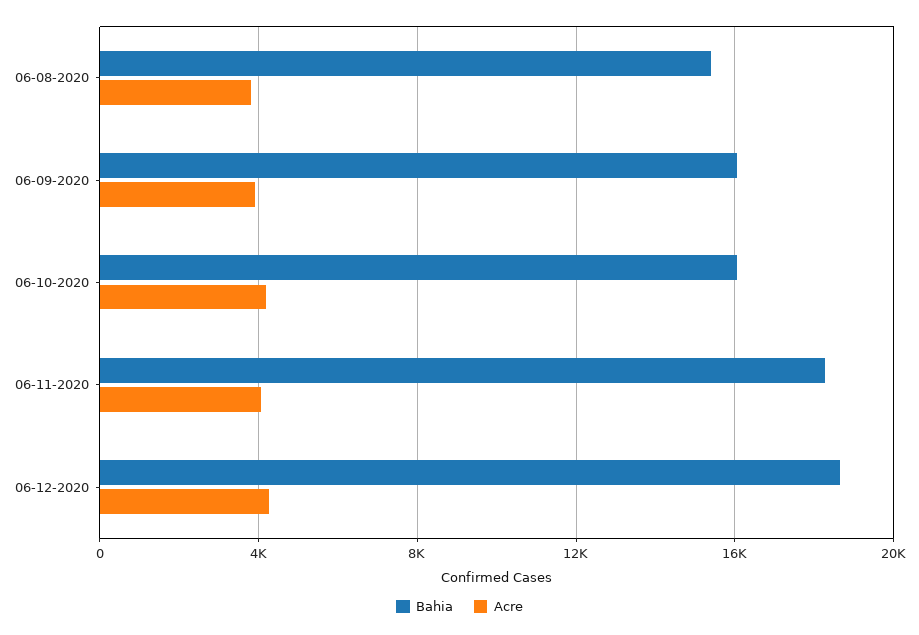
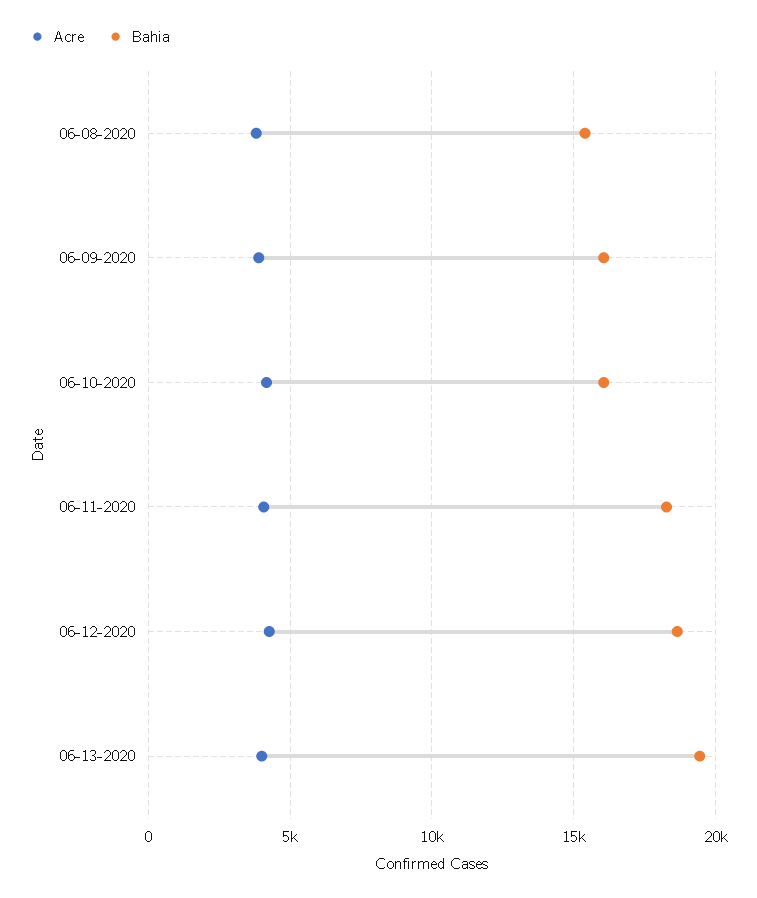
Acre, 06-13-2020: none -> 4000
Bahia, 06-13-2020: none -> 19500

